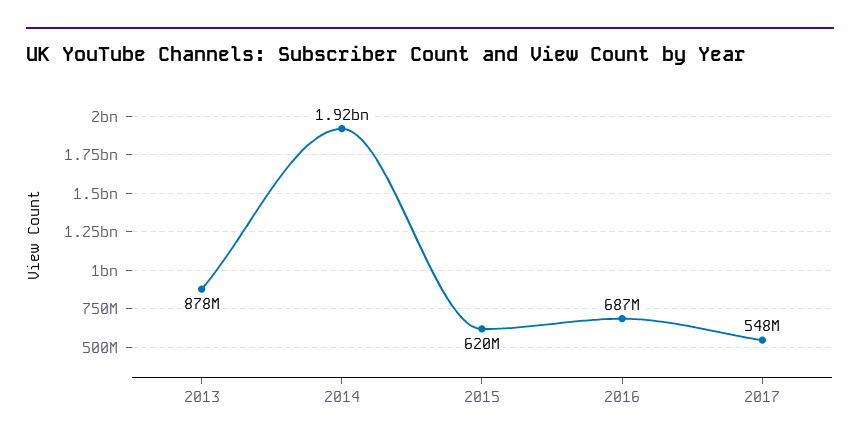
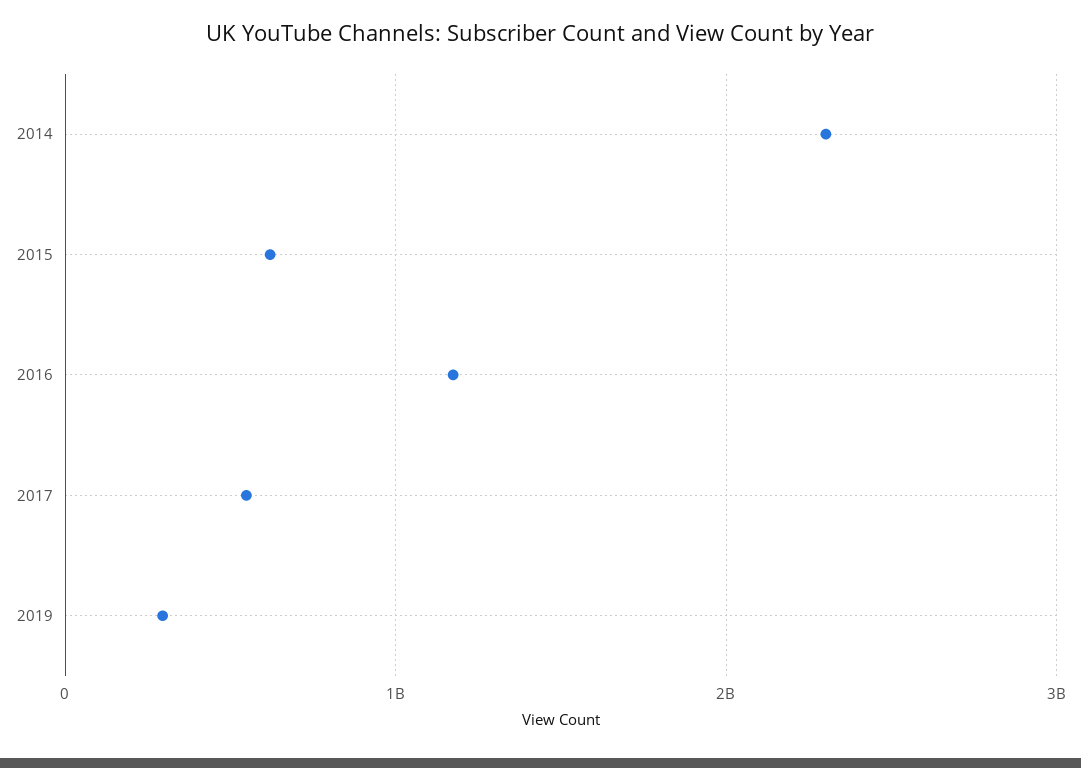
2013: 878000000 -> none
2014: 1920000000 -> 2300000000
2016: 687000000 -> 1200000000
2019: none -> 300000000

